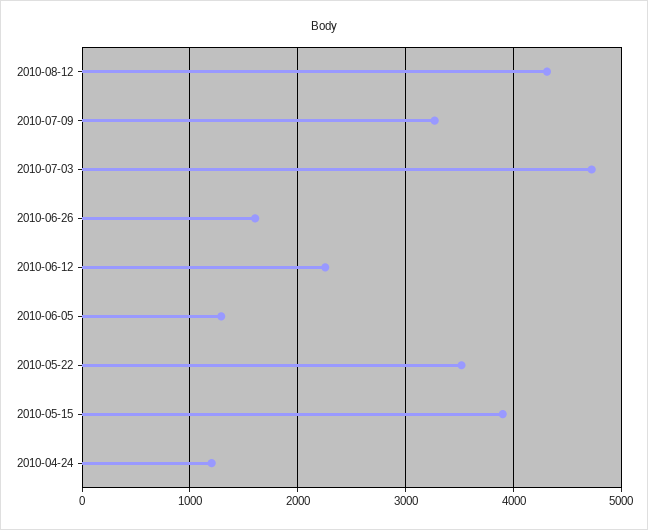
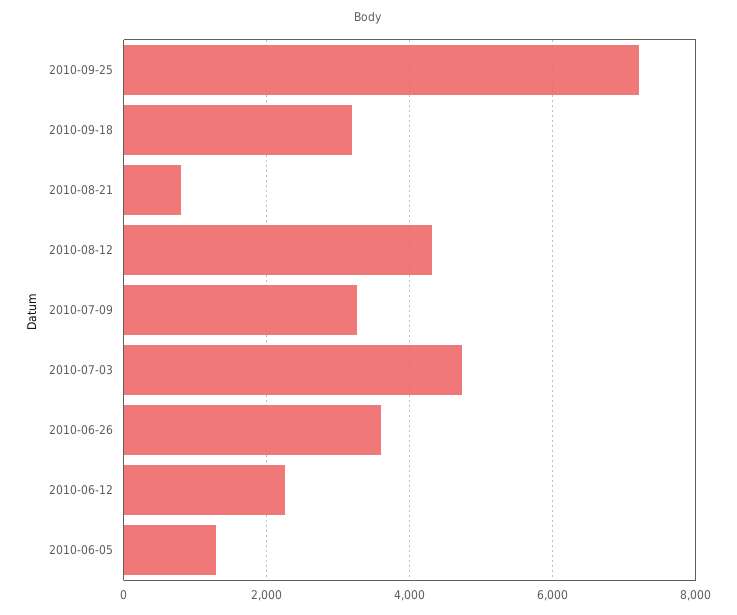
2010-06-26: 1600 -> 3600
2010-05-22: 3500 -> none
2010-05-15: 3900 -> none
2010-04-24: 1200 -> none
2010-09-25: none -> 7200
2010-09-18: none -> 3200
2010-08-21: none -> 800

